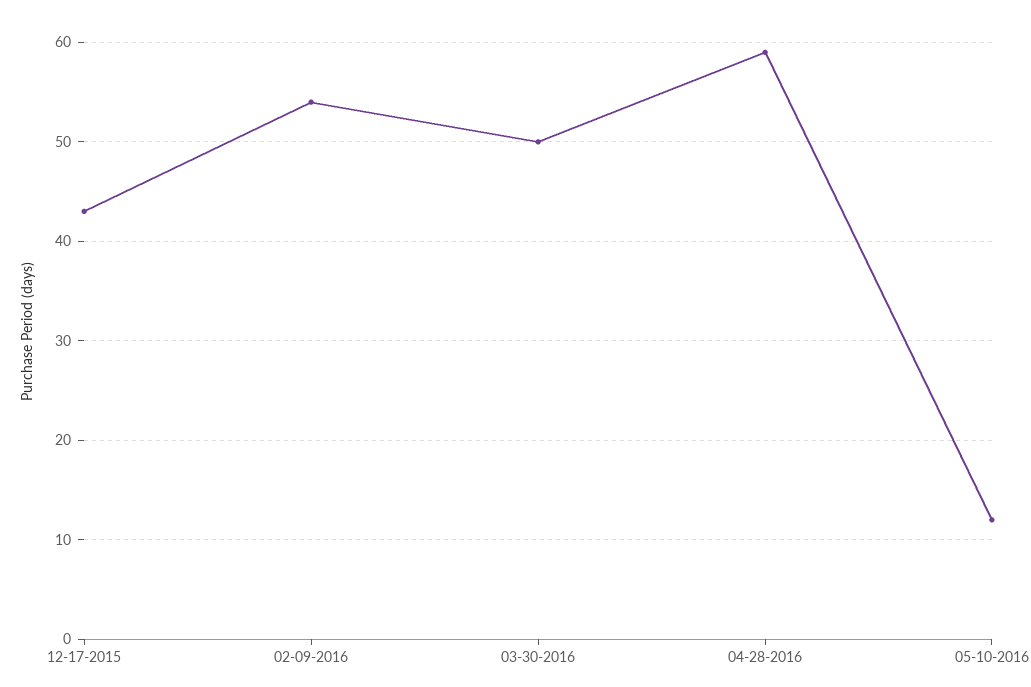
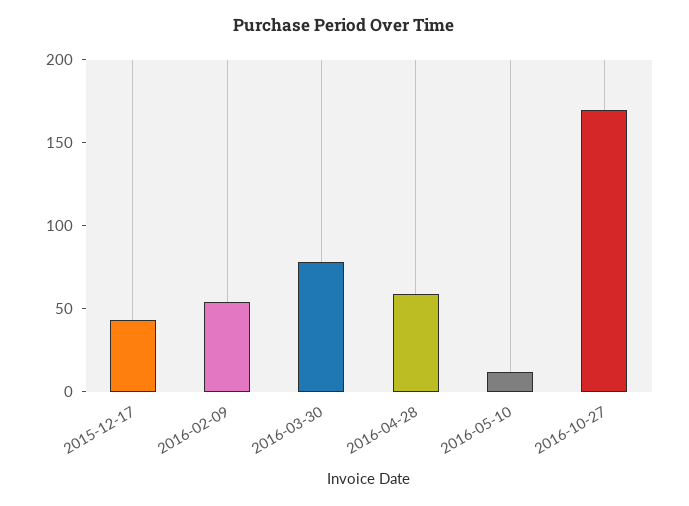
03-30-2016: 50 -> 80
2016-10-27: none -> 170

